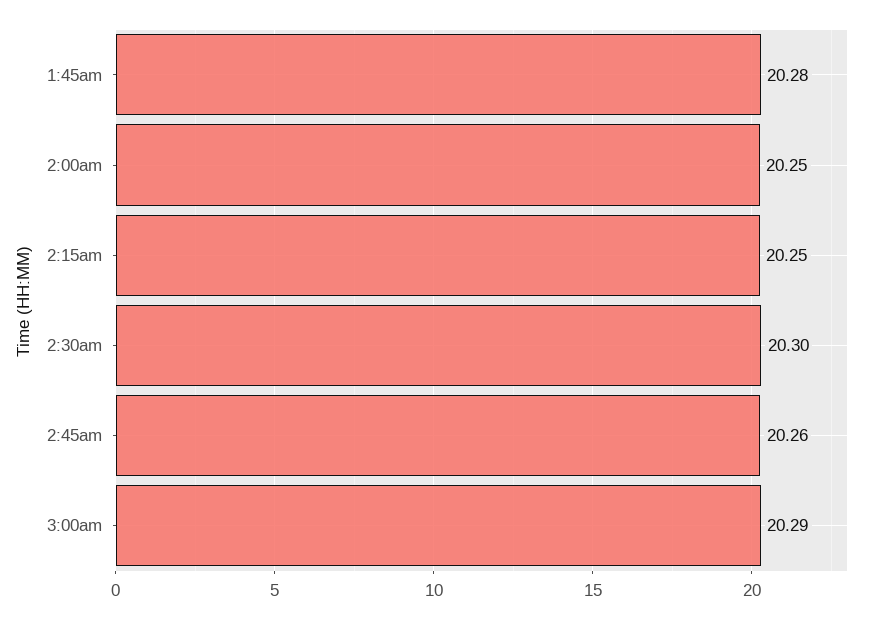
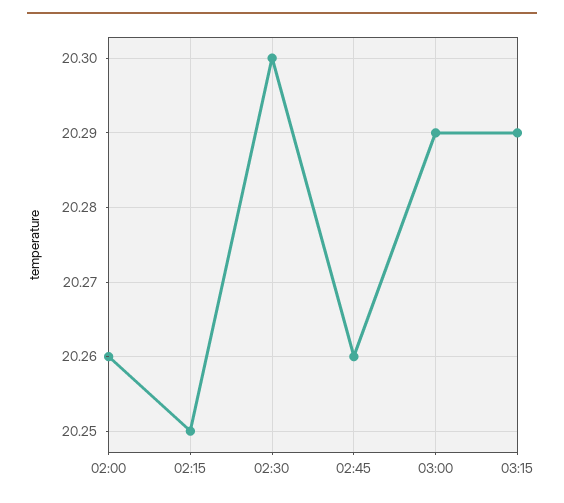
1:45am: 20.28 -> none
2:00am: 20.25 -> 20.26
03:15: none -> 20.29

